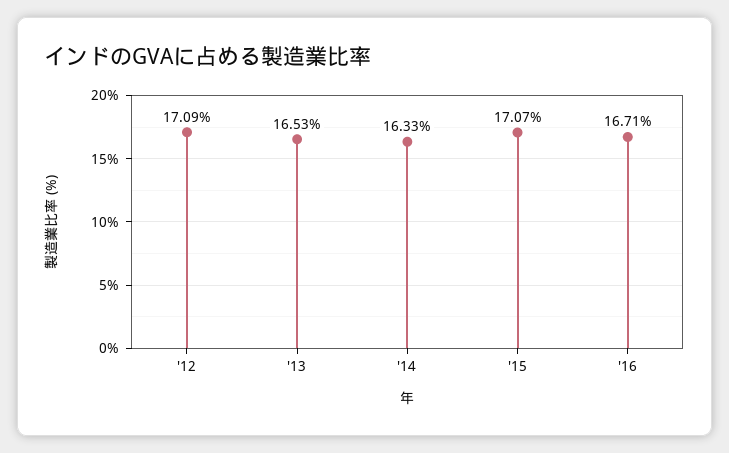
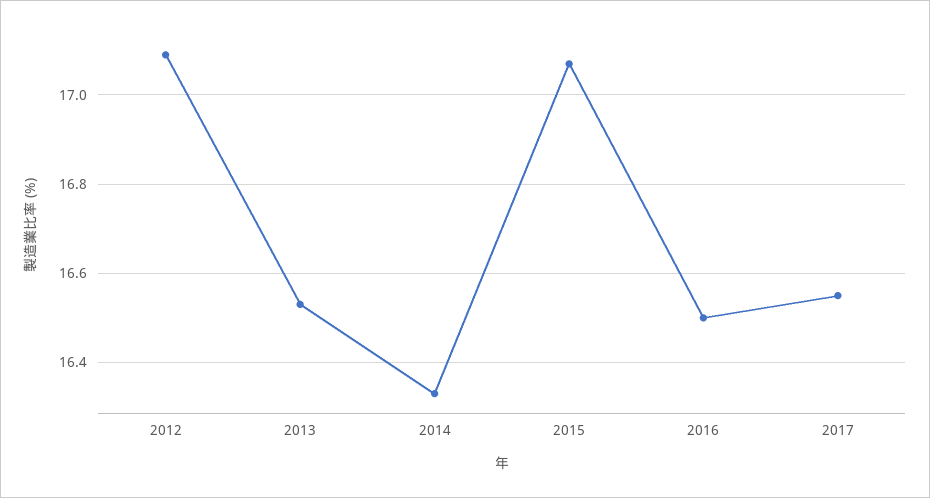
'16: 16.71 -> 16.5
2017: none -> 16.55

